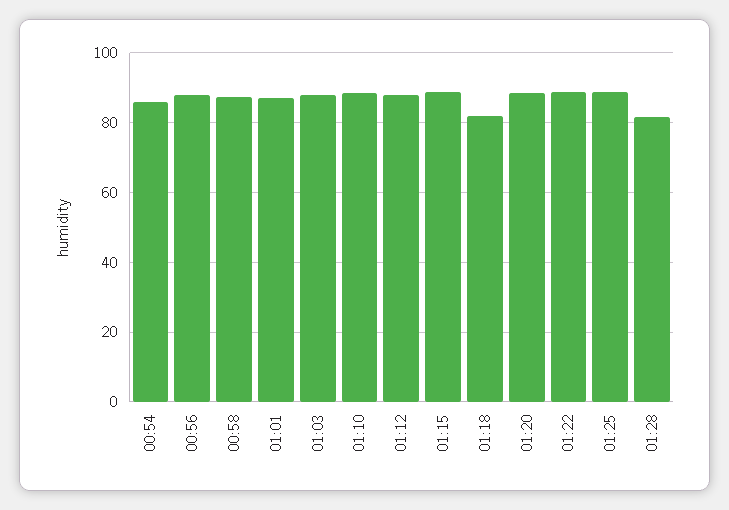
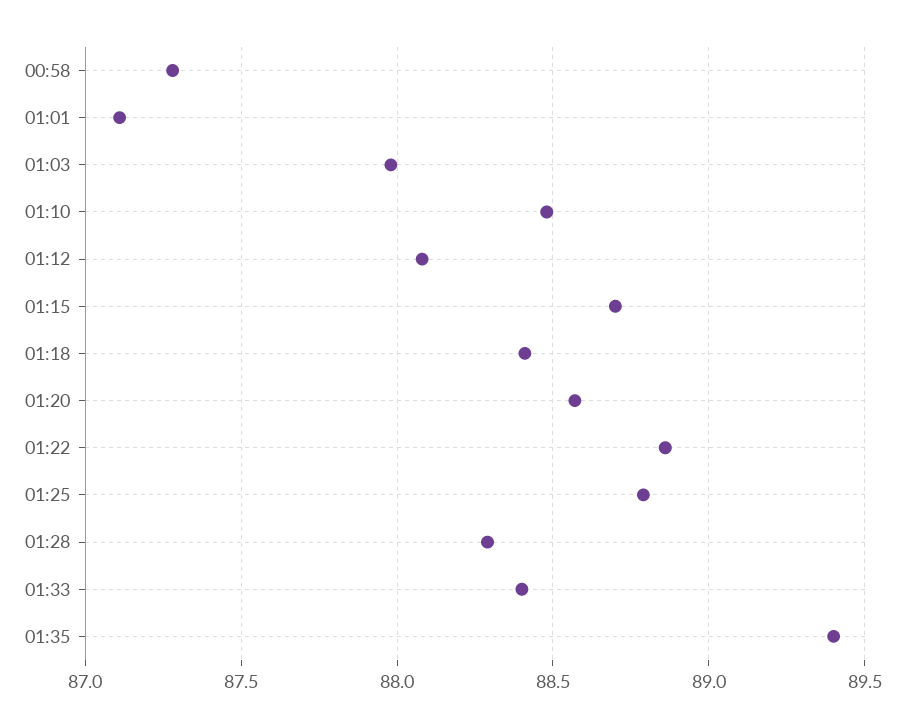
00:54: 86 -> none
00:56: 88 -> none
01:18: 82 -> 88.4
01:28: 82 -> 88.3
01:33: none -> 88.4
01:35: none -> 89.4

